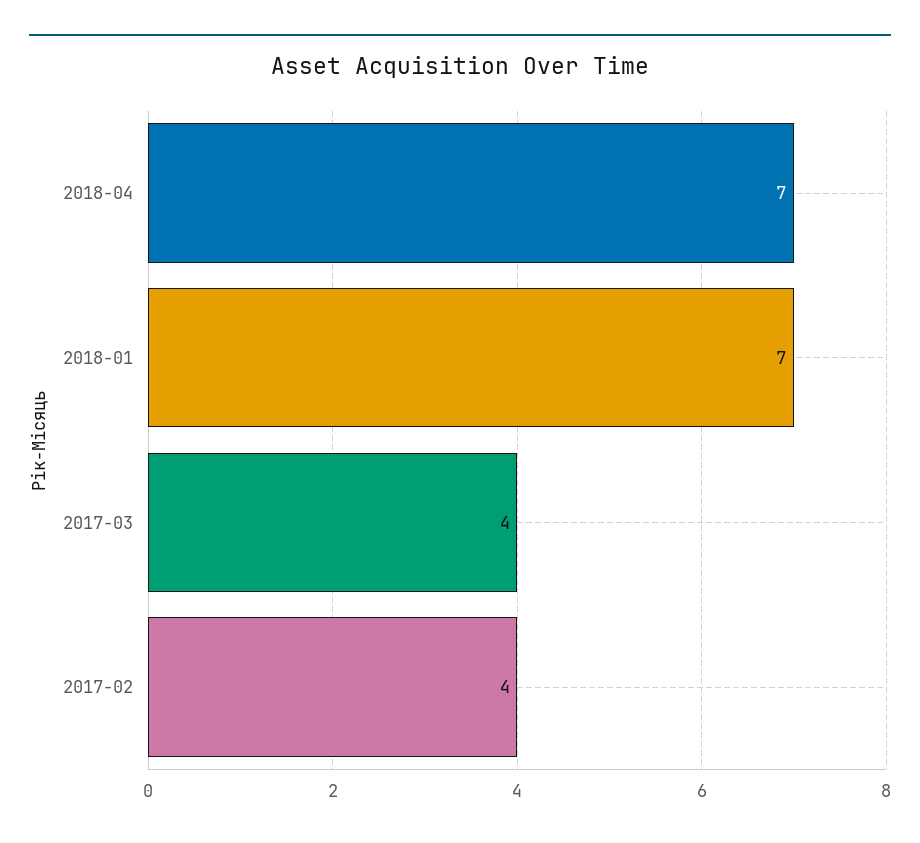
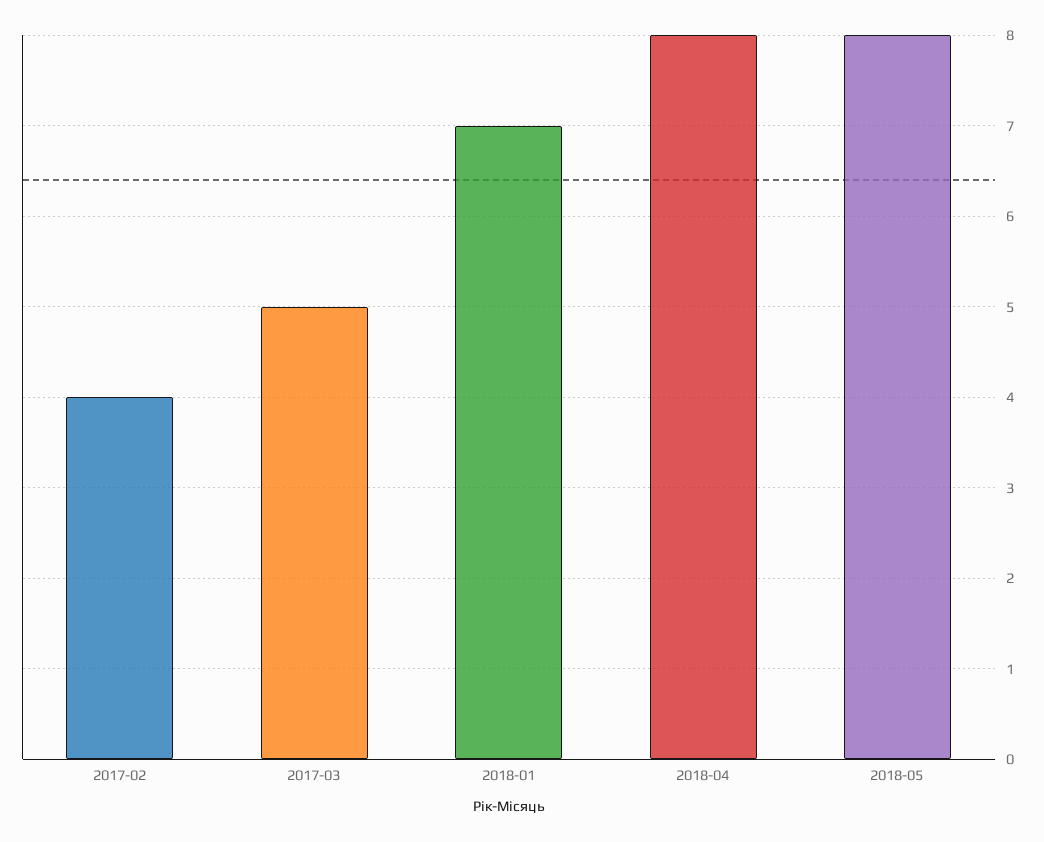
2018-04: 7 -> 8
2017-03: 4 -> 5
2018-05: none -> 8

